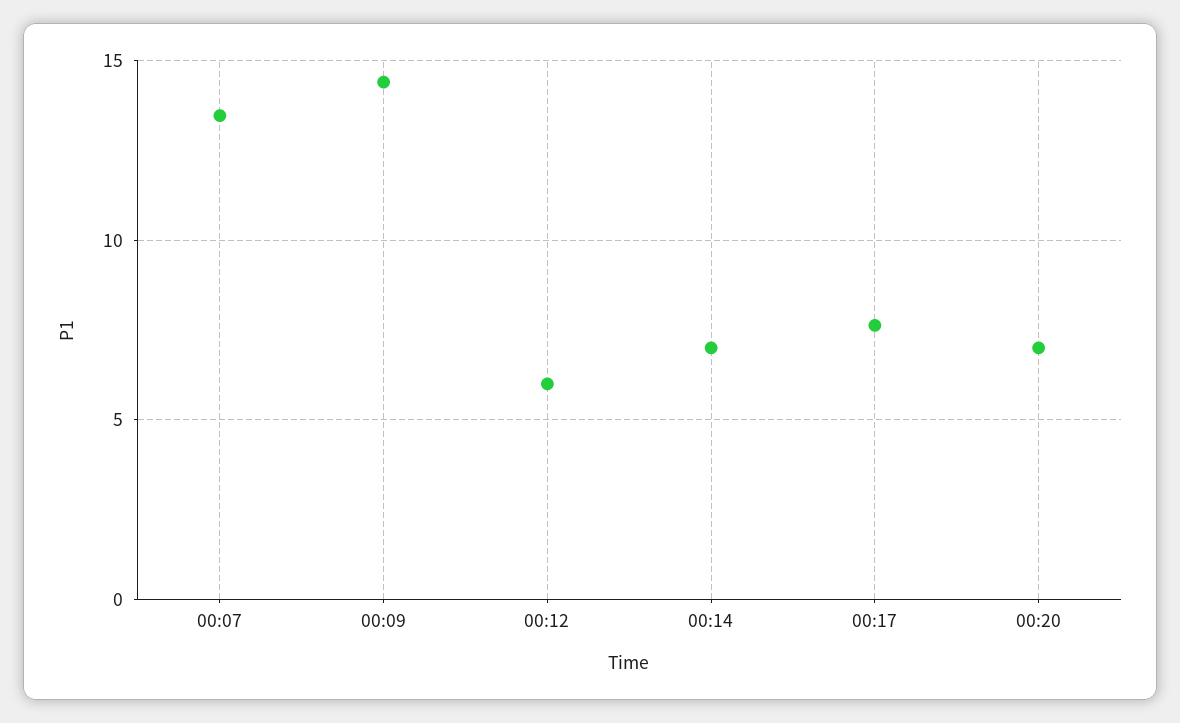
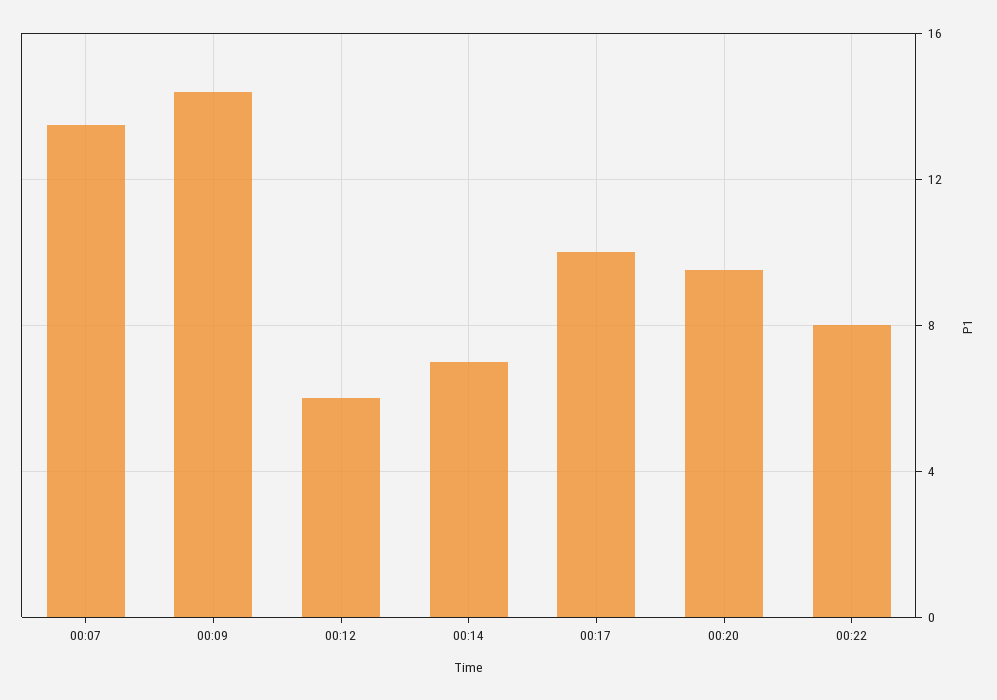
00:17: 7.5 -> 10
00:20: 7 -> 9.5
00:22: none -> 8

